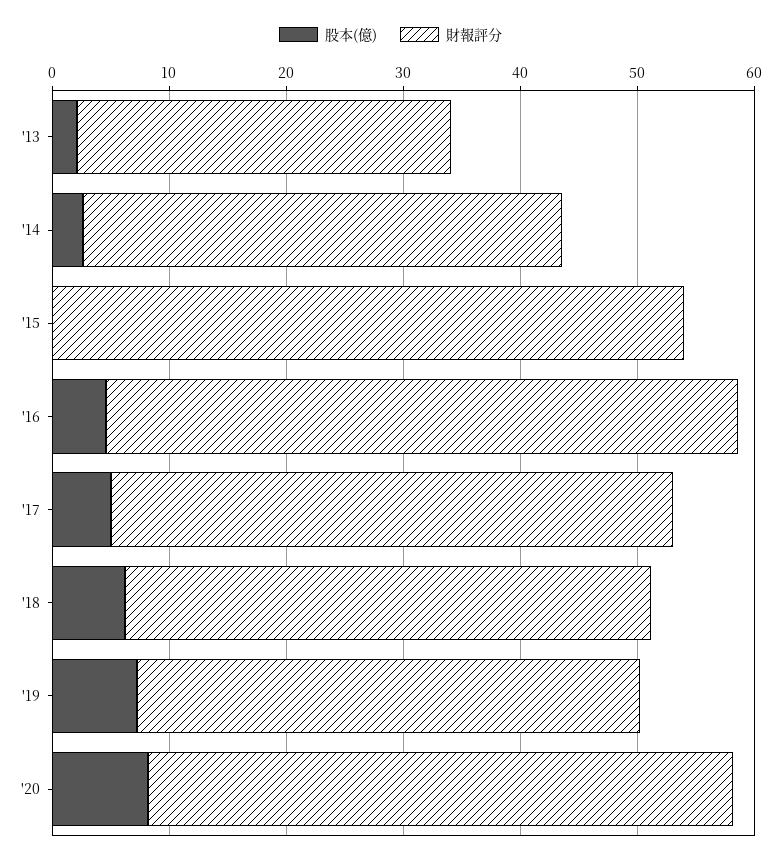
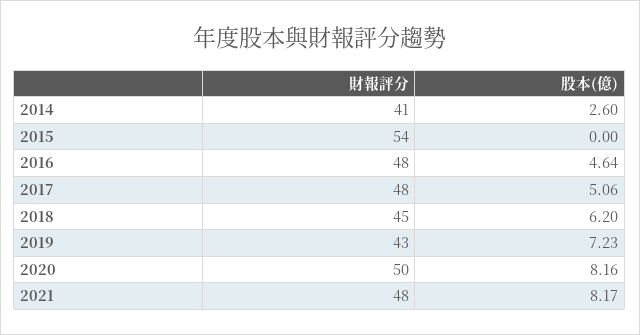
股本(億), '13: 2 -> none
財報評分, '13: 32 -> none
財報評分, '16: 54 -> 48
財報評分, 2021: none -> 48
股本(億), 2021: none -> 8.17

